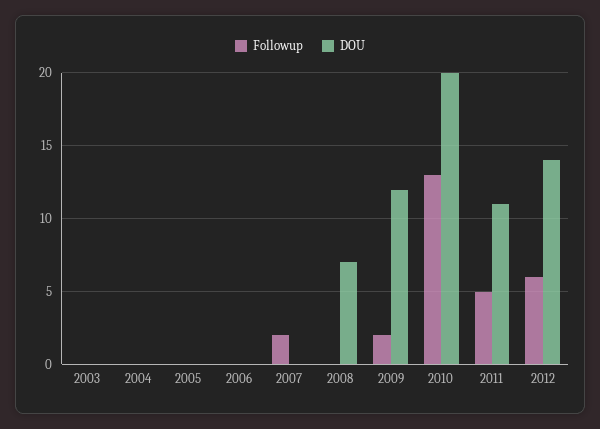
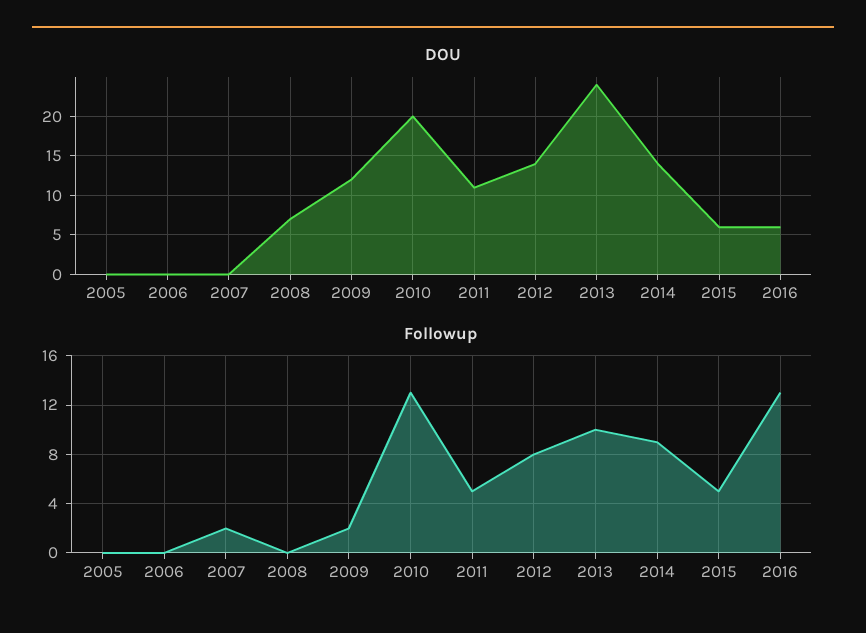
Followup, 2003: 0 -> none
DOU, 2003: 0 -> none
Followup, 2004: 0 -> none
DOU, 2004: 0 -> none
Followup, 2012: 6 -> 8
DOU, 2013: none -> 24
DOU, 2014: none -> 14
DOU, 2015: none -> 6
DOU, 2016: none -> 6
Followup, 2013: none -> 10
Followup, 2014: none -> 9
Followup, 2015: none -> 5
Followup, 2016: none -> 13

